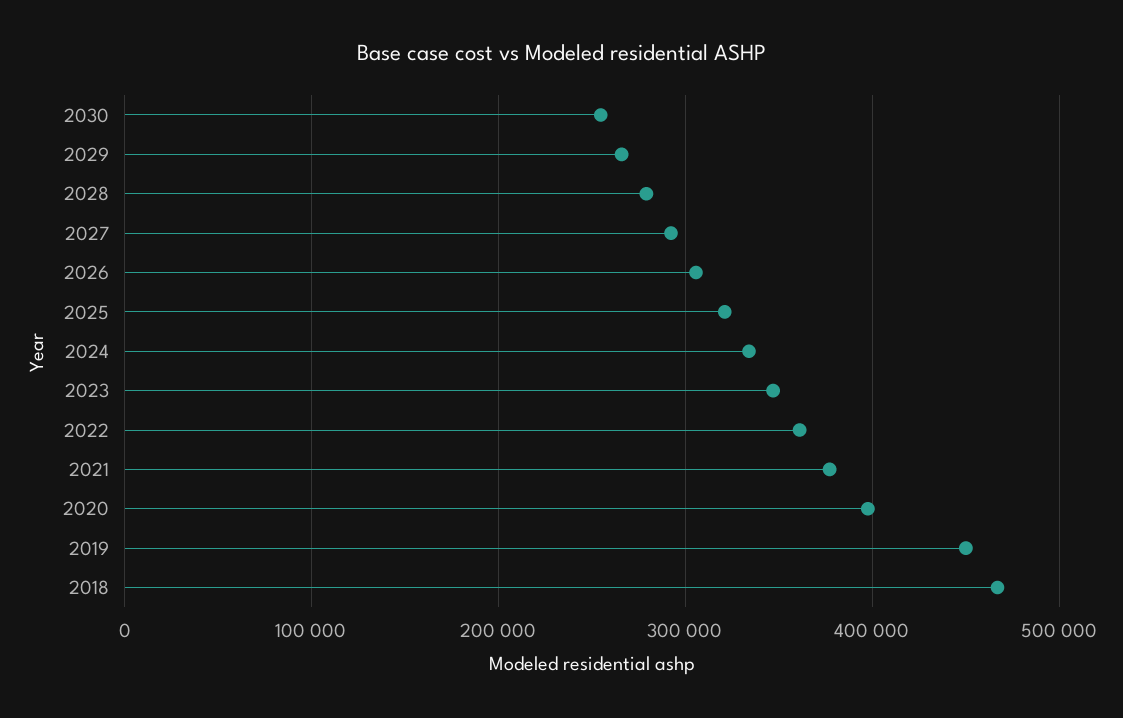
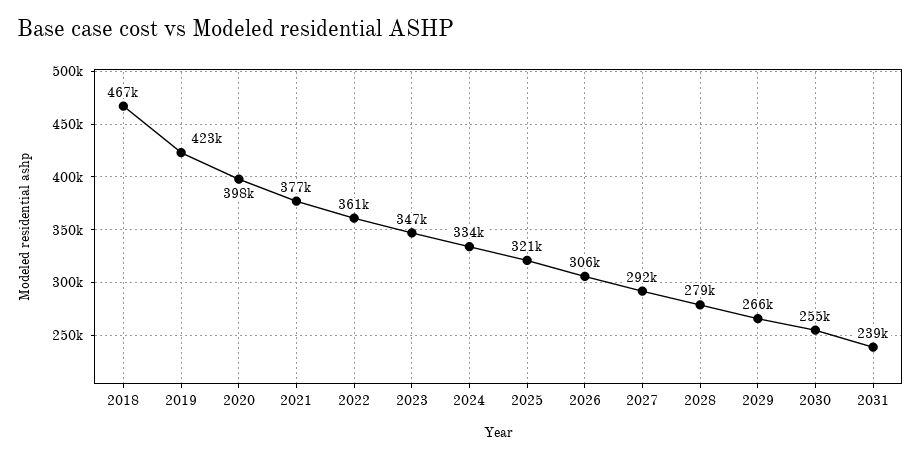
2019: 450000 -> 423000
2031: none -> 239000

